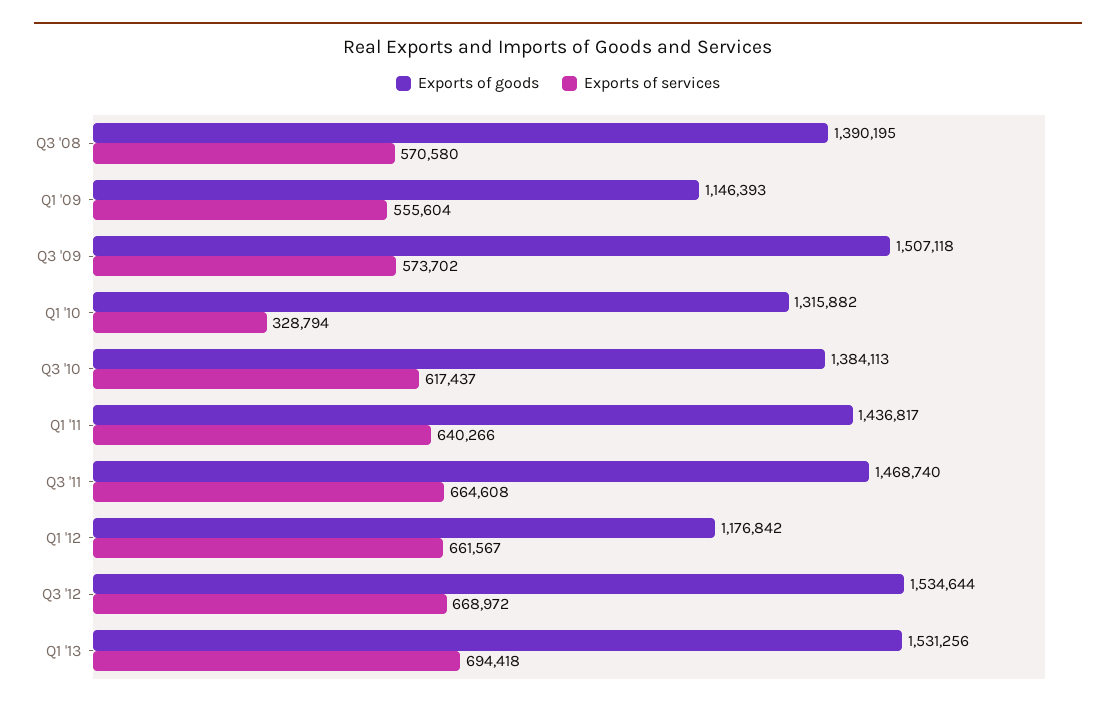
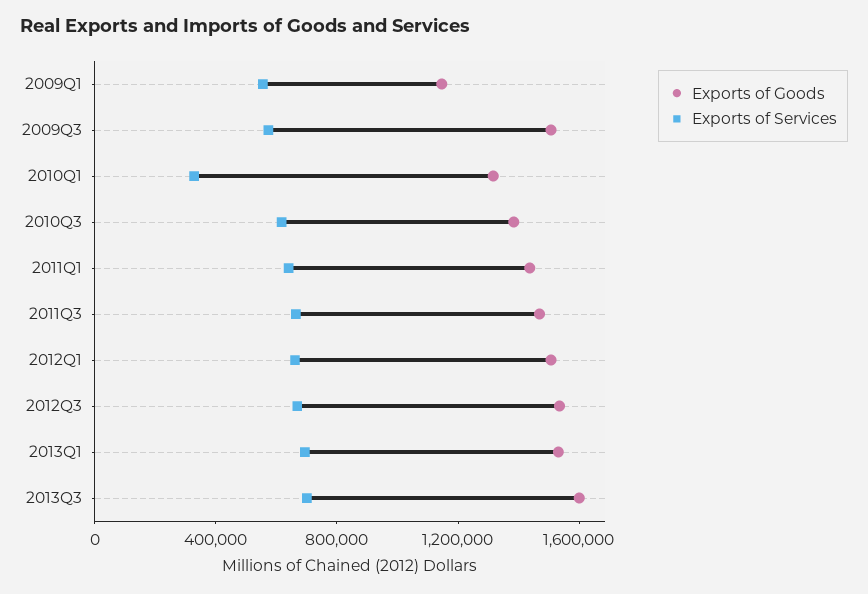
Exports of goods, Q3 '08: 1390195 -> none
Exports of services, Q3 '08: 570580 -> none
Exports of goods, Q1 '12: 1176842 -> 1500000
Exports of goods, 2013Q3: none -> 1600000
Exports of services, 2013Q3: none -> 700000

